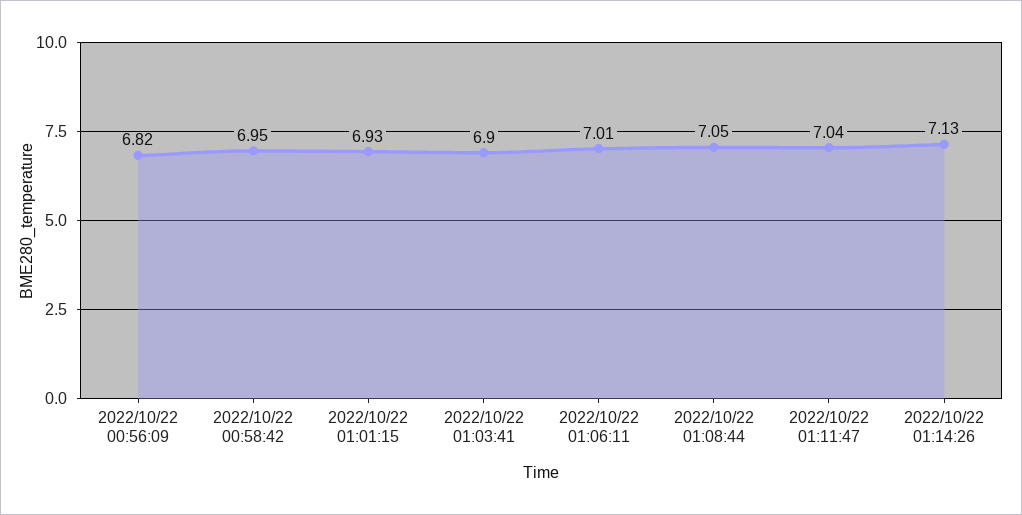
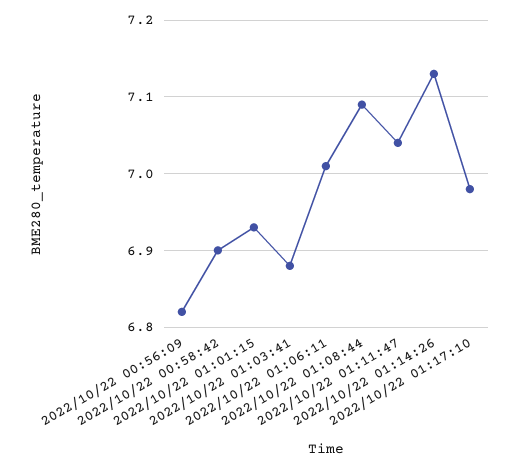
2022/10/22 00:58:42: 6.95 -> 6.9
2022/10/22 01:03:41: 6.9 -> 6.88
2022/10/22 01:08:44: 7.05 -> 7.09
2022/10/22 01:17:10: none -> 6.98

